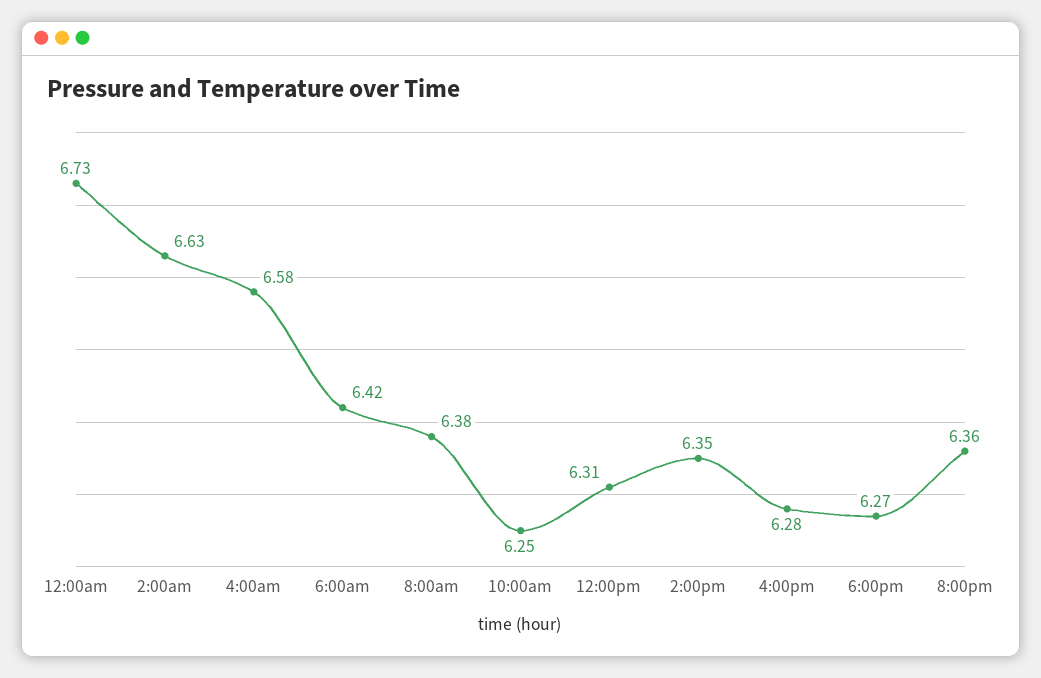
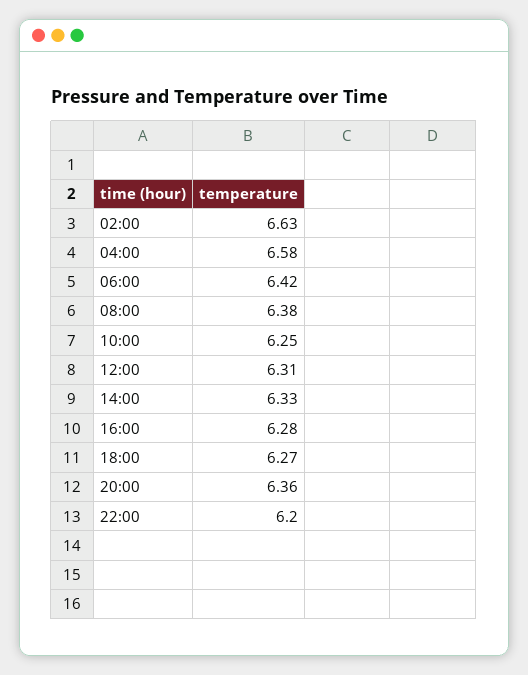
12:00am: 6.73 -> none
2:00pm: 6.35 -> 6.33
22:00: none -> 6.2

